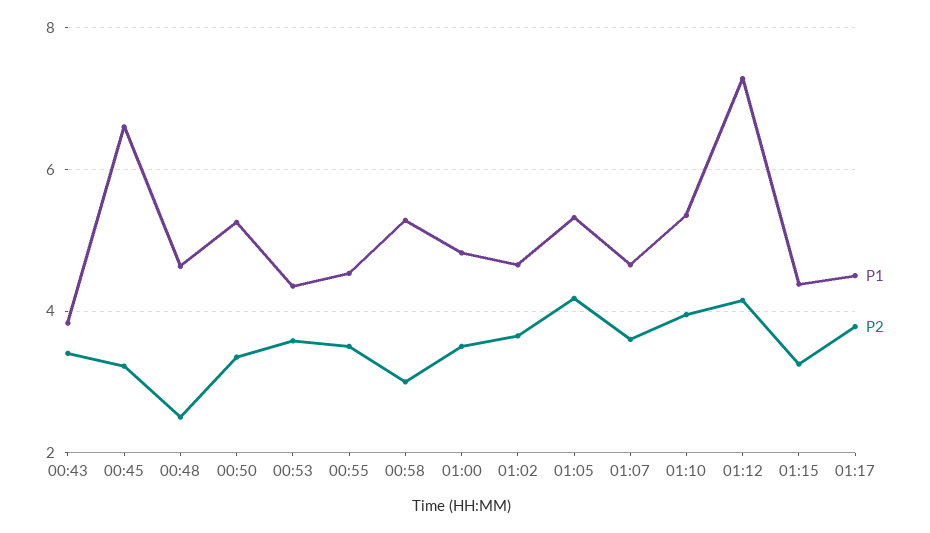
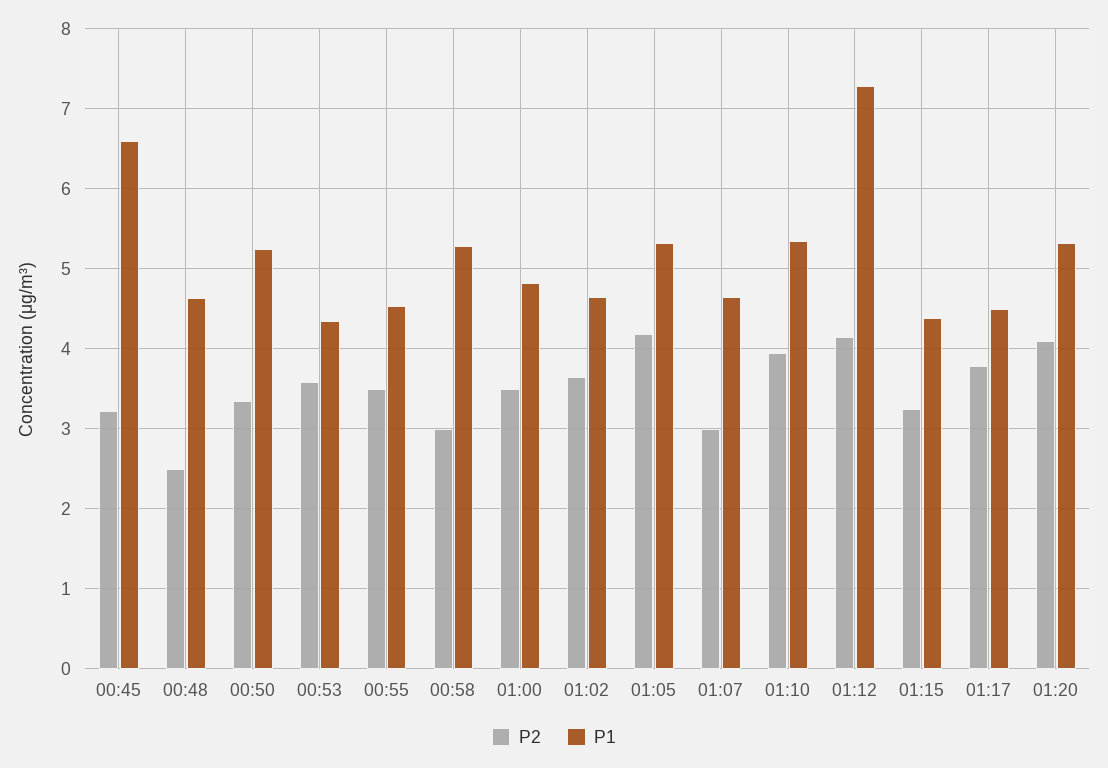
P1, 00:43: 3.8 -> none
P2, 00:43: 3.4 -> none
P2, 01:07: 3.6 -> 3
P2, 01:20: none -> 4.1
P1, 01:20: none -> 5.3

